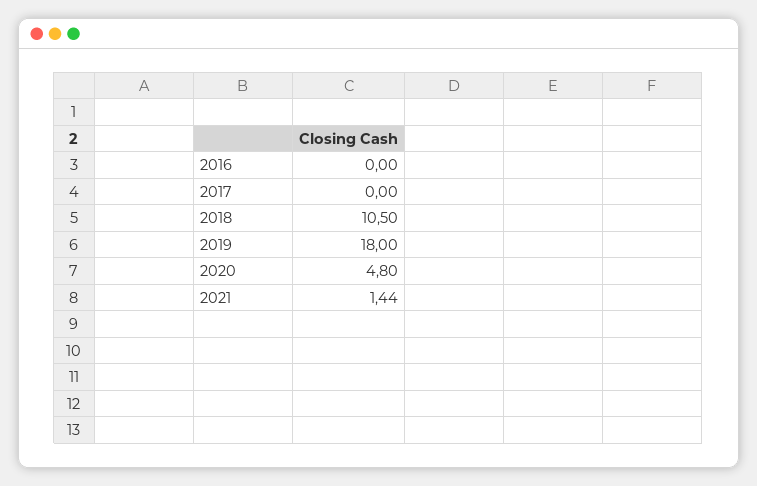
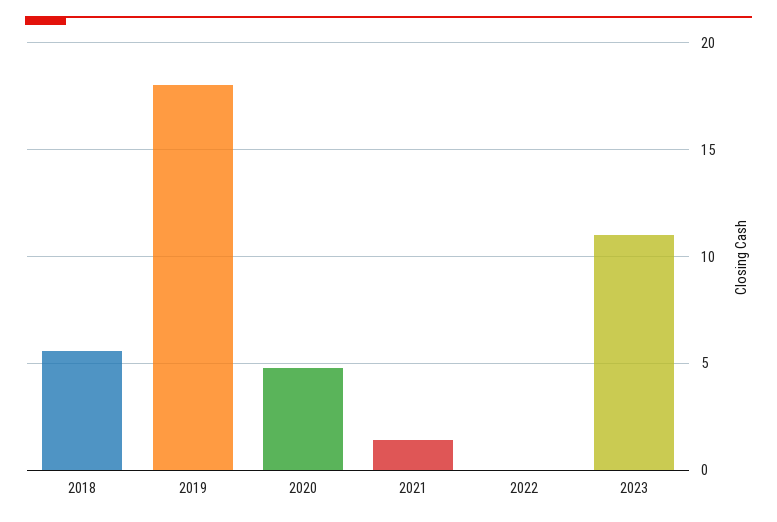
2016: 0 -> none
2017: 0 -> none
2018: 10.5 -> 5.5
2022: none -> 0
2023: none -> 11

